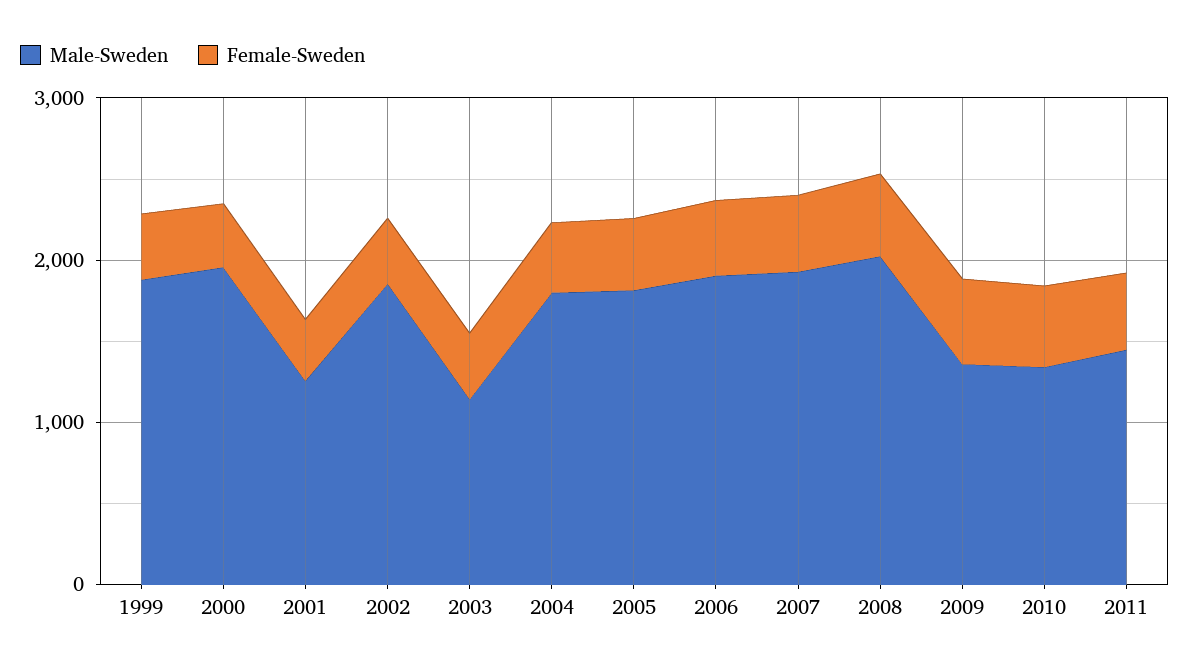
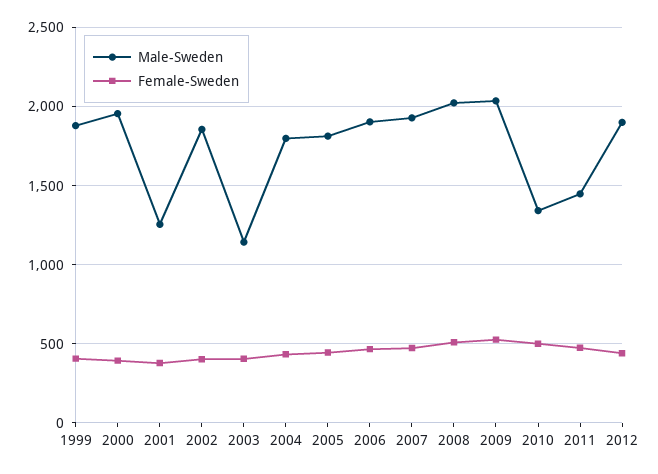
Male-Sweden, 2009: 1400 -> 2050
Male-Sweden, 2012: none -> 1900
Female-Sweden, 2012: none -> 450

